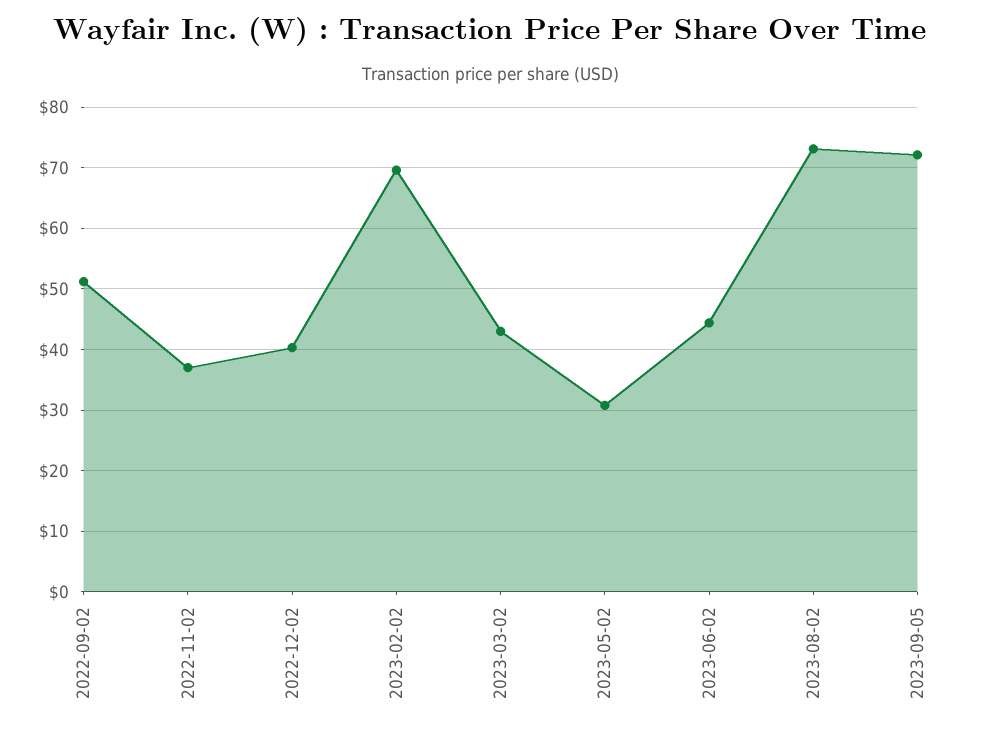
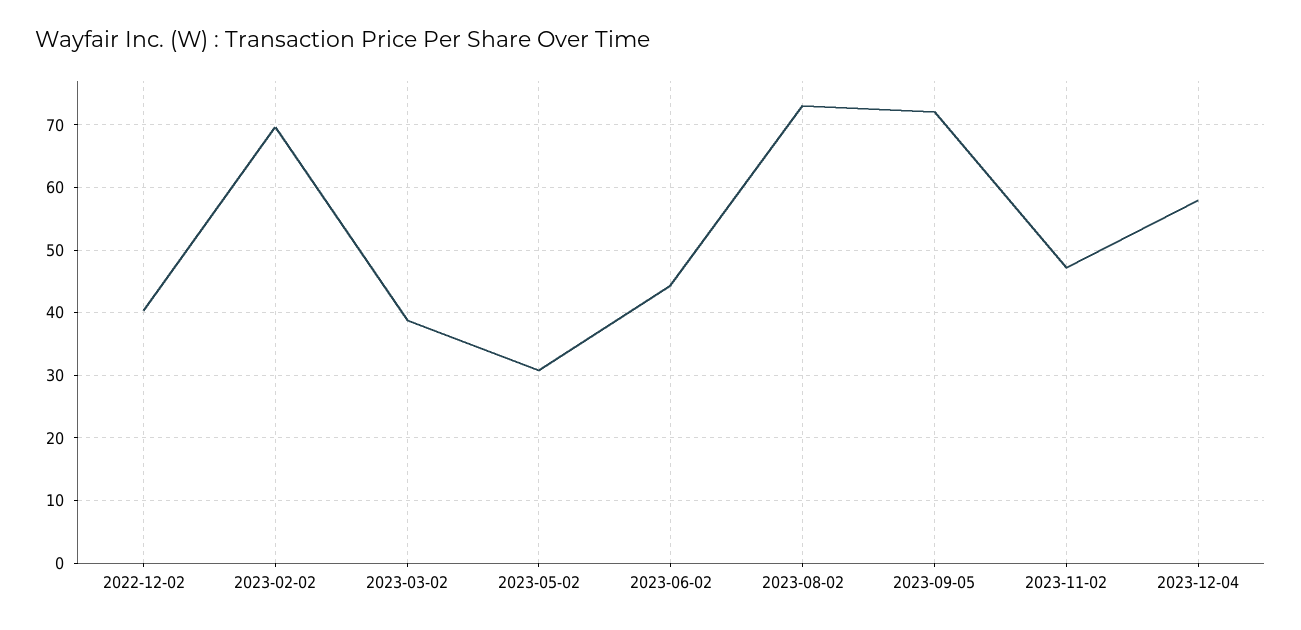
2022-09-02: 51 -> none
2022-11-02: 37 -> none
2023-03-02: 43 -> 39
2023-11-02: none -> 47
2023-12-04: none -> 58

